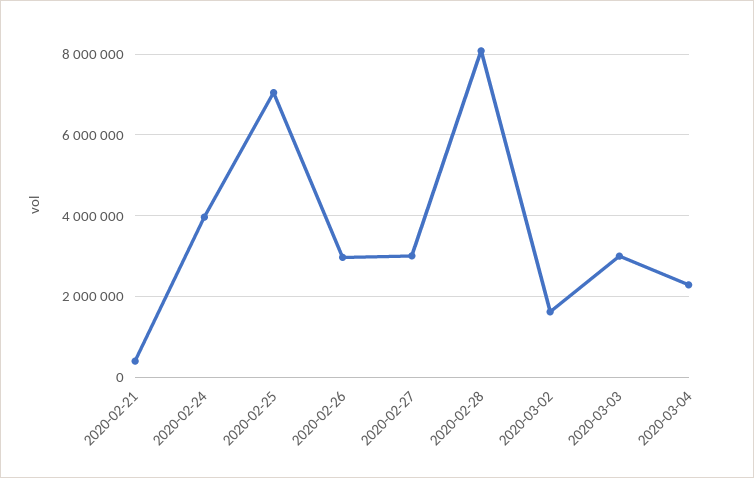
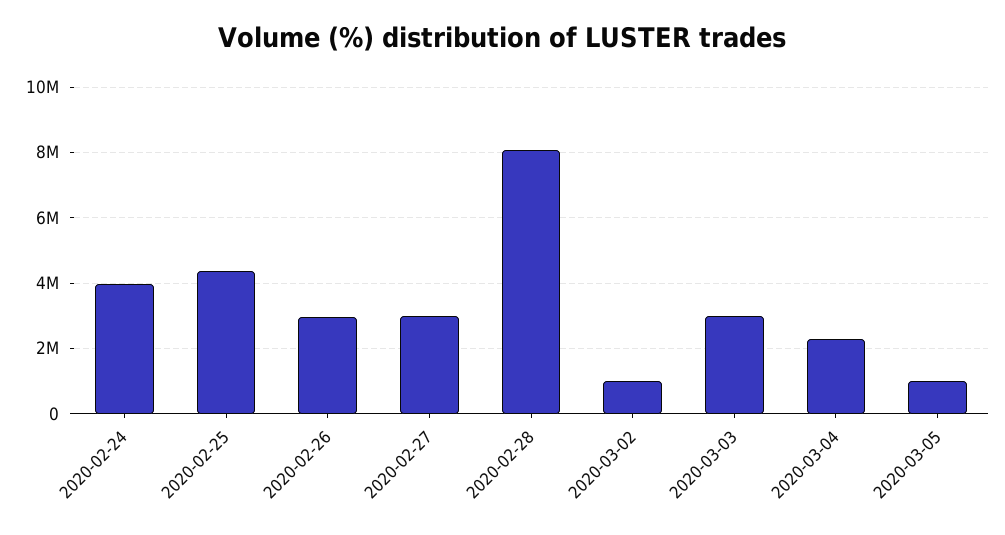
2020-02-21: 400000 -> none
2020-02-25: 7000000 -> 4400000
2020-03-02: 1600000 -> 1000000
2020-03-05: none -> 1000000

